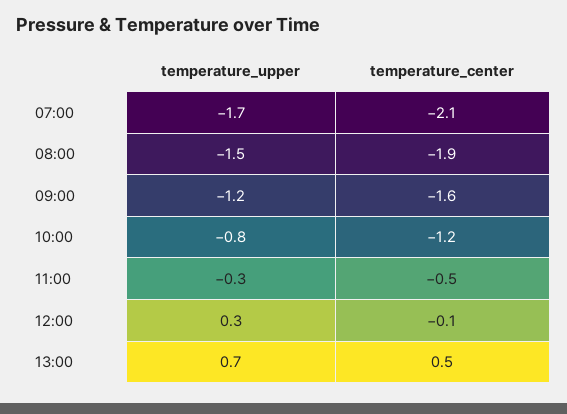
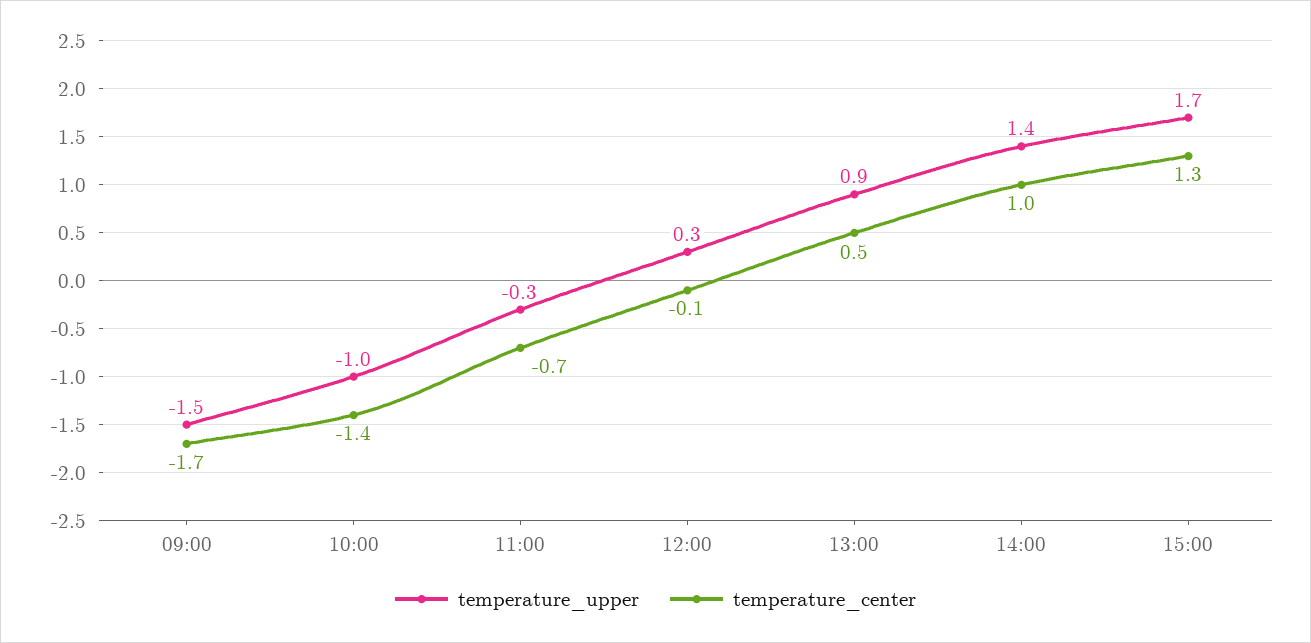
temperature_upper, 07:00: -1.7 -> none
temperature_center, 07:00: -2.1 -> none
temperature_upper, 08:00: -1.5 -> none
temperature_center, 08:00: -1.9 -> none
temperature_upper, 09:00: -1.2 -> -1.5
temperature_center, 09:00: -1.6 -> -1.7
temperature_upper, 10:00: -0.8 -> -1
temperature_center, 10:00: -1.2 -> -1.4
temperature_center, 11:00: -0.5 -> -0.7
temperature_upper, 13:00: 0.7 -> 0.9
temperature_upper, 14:00: none -> 1.4
temperature_center, 14:00: none -> 1
temperature_upper, 15:00: none -> 1.7
temperature_center, 15:00: none -> 1.3

